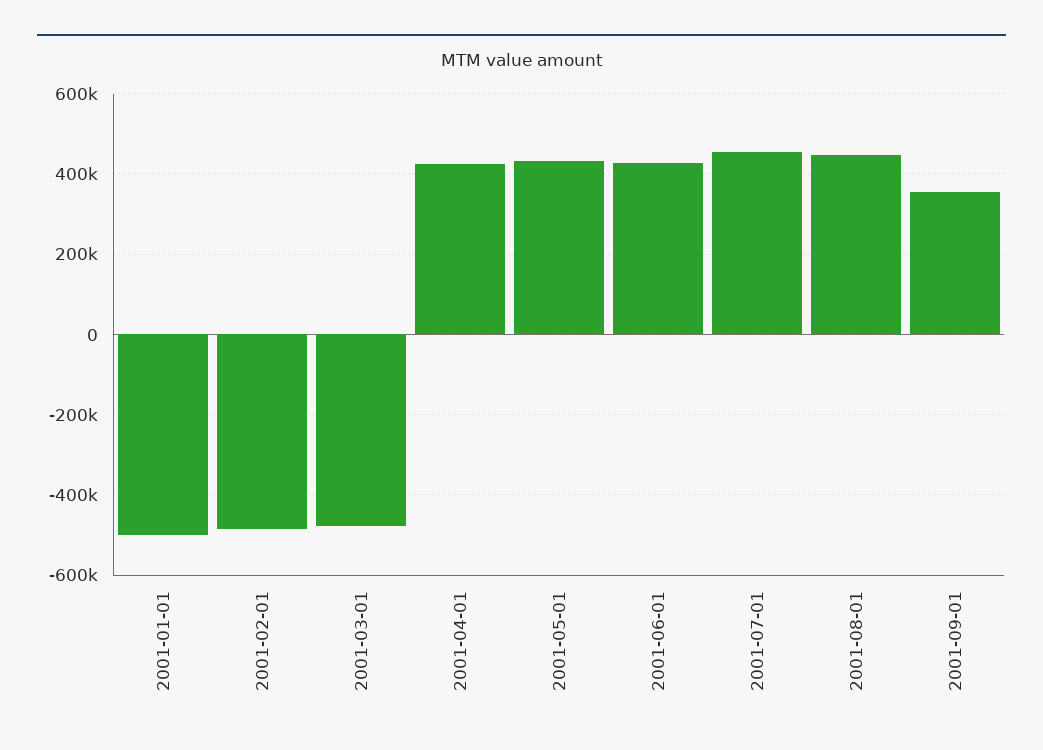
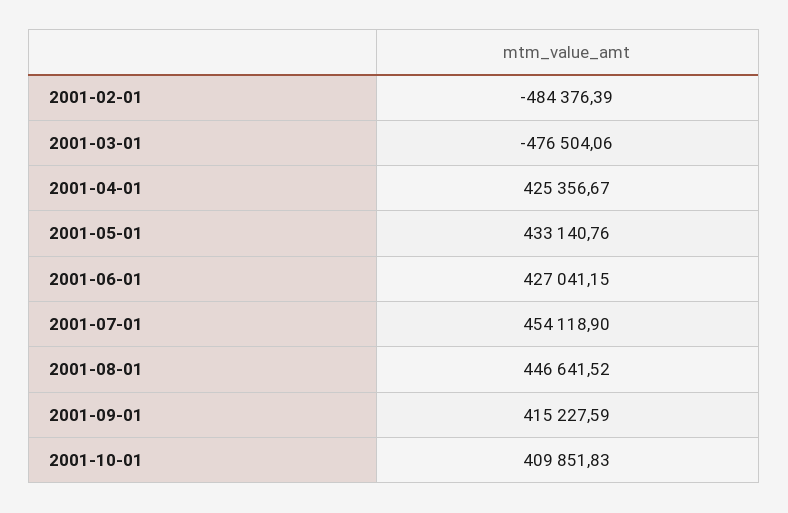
2001-01-01: -500000 -> none
2001-09-01: 360000 -> 415227.59
2001-10-01: none -> 409851.83

